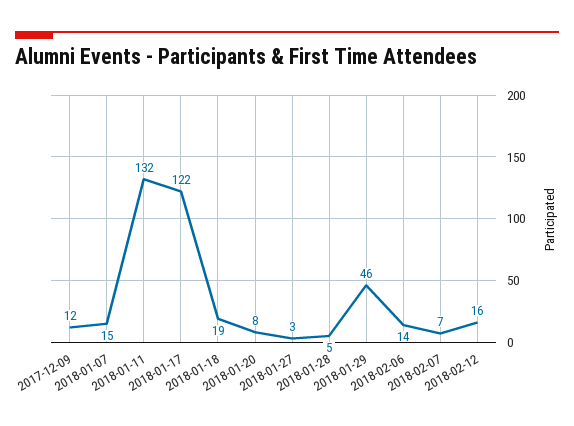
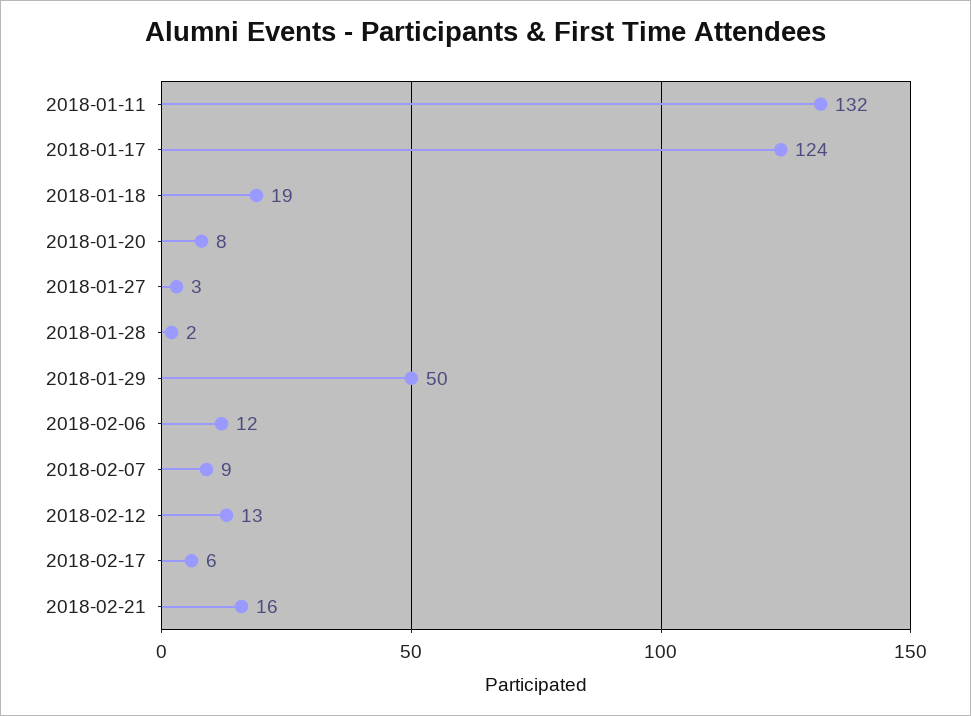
2017-12-09: 12 -> none
2018-01-07: 15 -> none
2018-01-17: 122 -> 124
2018-01-28: 5 -> 2
2018-01-29: 46 -> 50
2018-02-06: 14 -> 12
2018-02-07: 7 -> 9
2018-02-12: 16 -> 13
2018-02-17: none -> 6
2018-02-21: none -> 16

